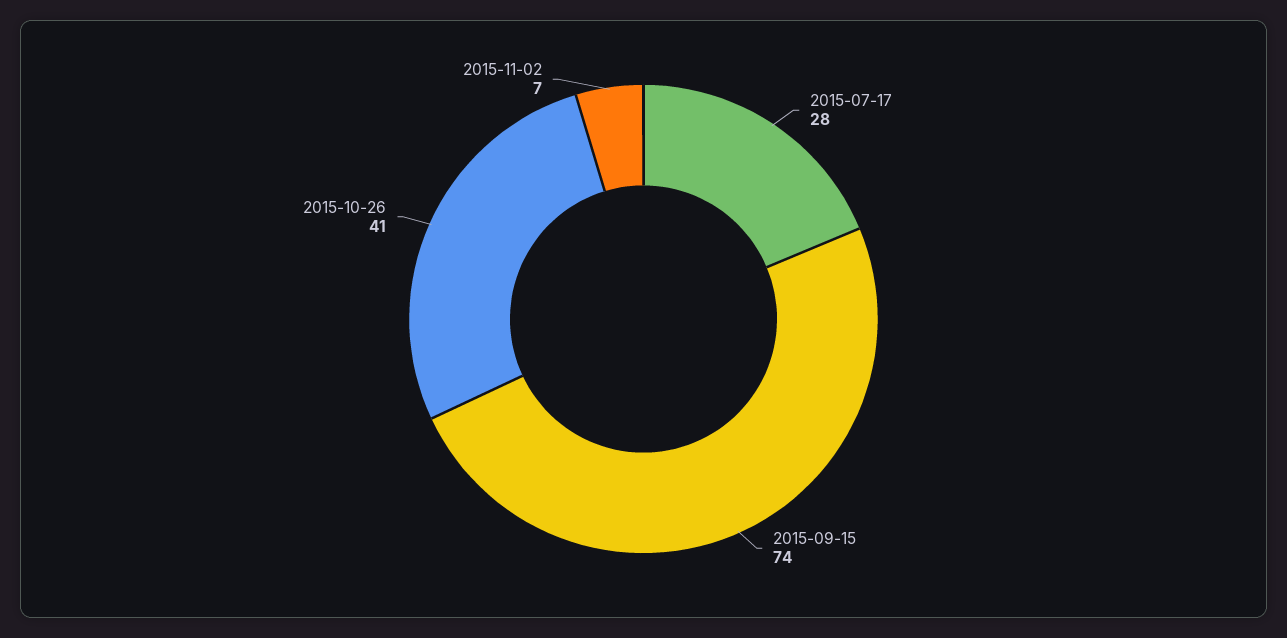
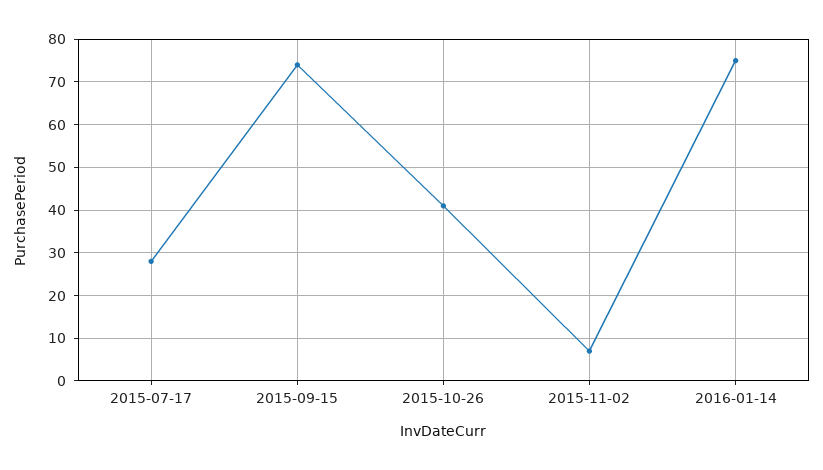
2016-01-14: none -> 75

